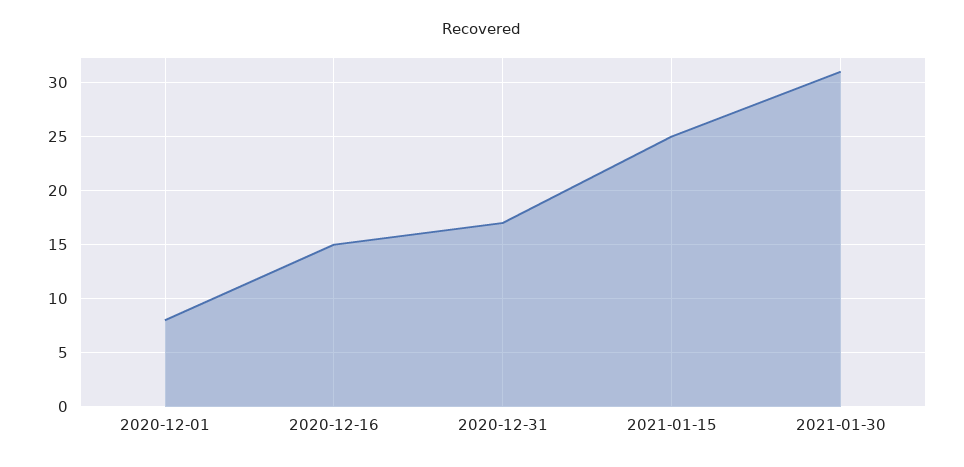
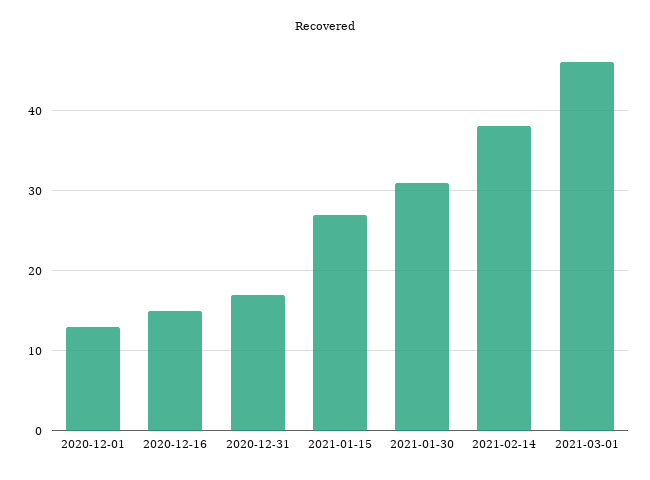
2020-12-01: 8 -> 13
2021-01-15: 25 -> 27
2021-02-14: none -> 38
2021-03-01: none -> 46

